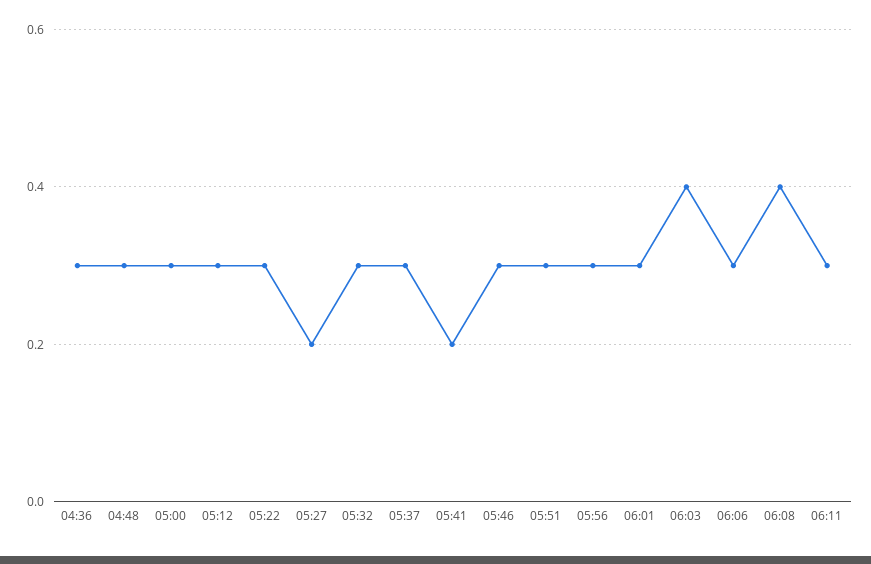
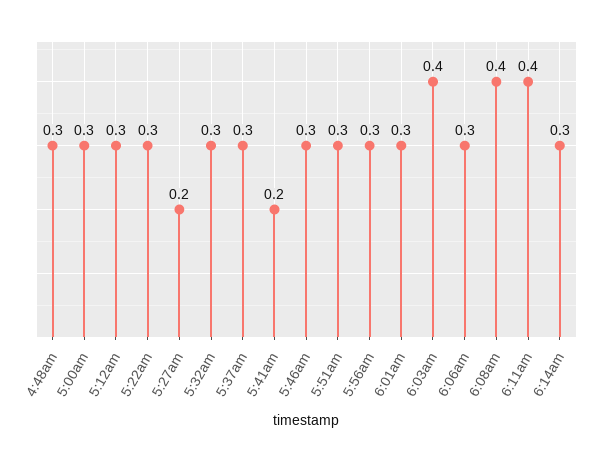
04:36: 0.3 -> none
06:11: 0.3 -> 0.4
6:14am: none -> 0.3

